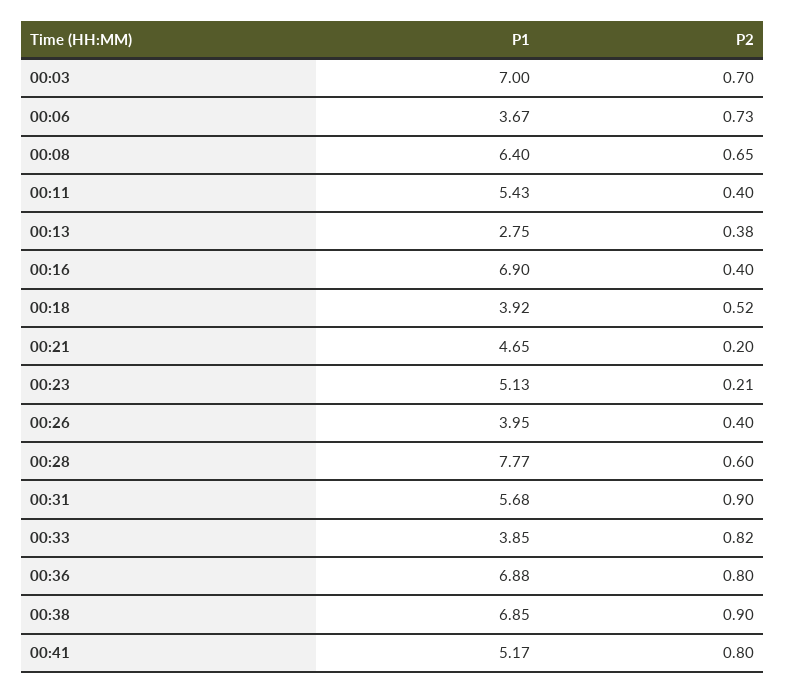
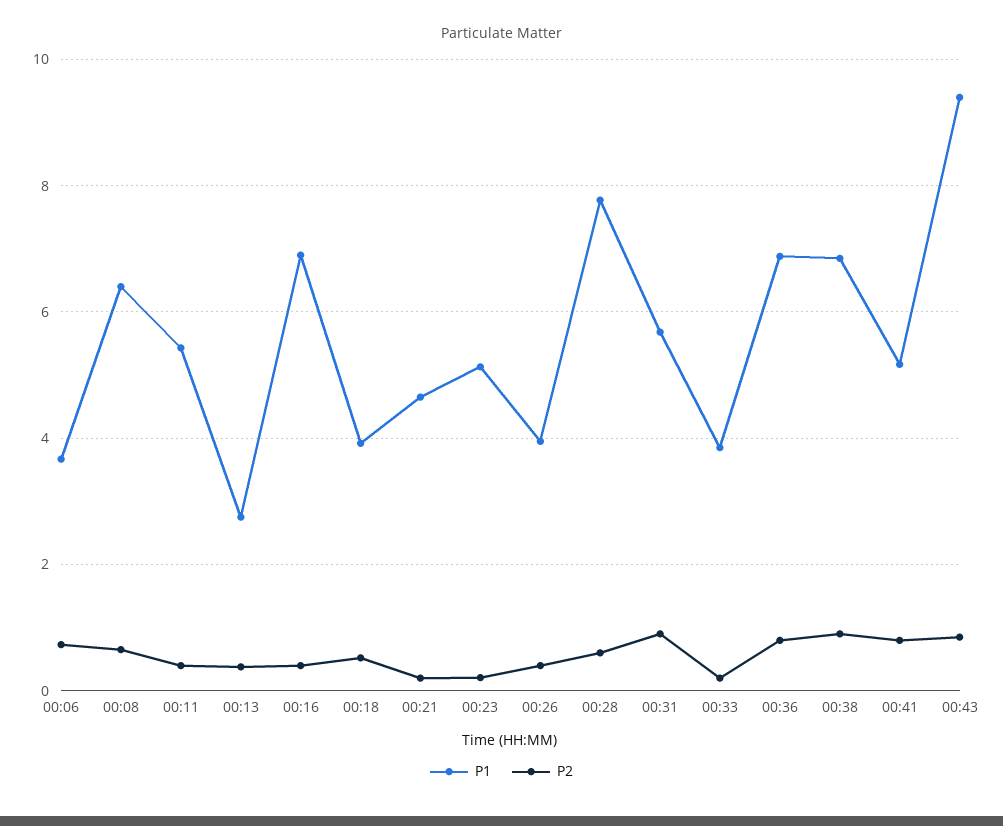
P1, 00:03: 7 -> none
P2, 00:03: 0.7 -> none
P2, 00:33: 0.82 -> 0.2
P1, 00:43: none -> 9.4
P2, 00:43: none -> 0.8

